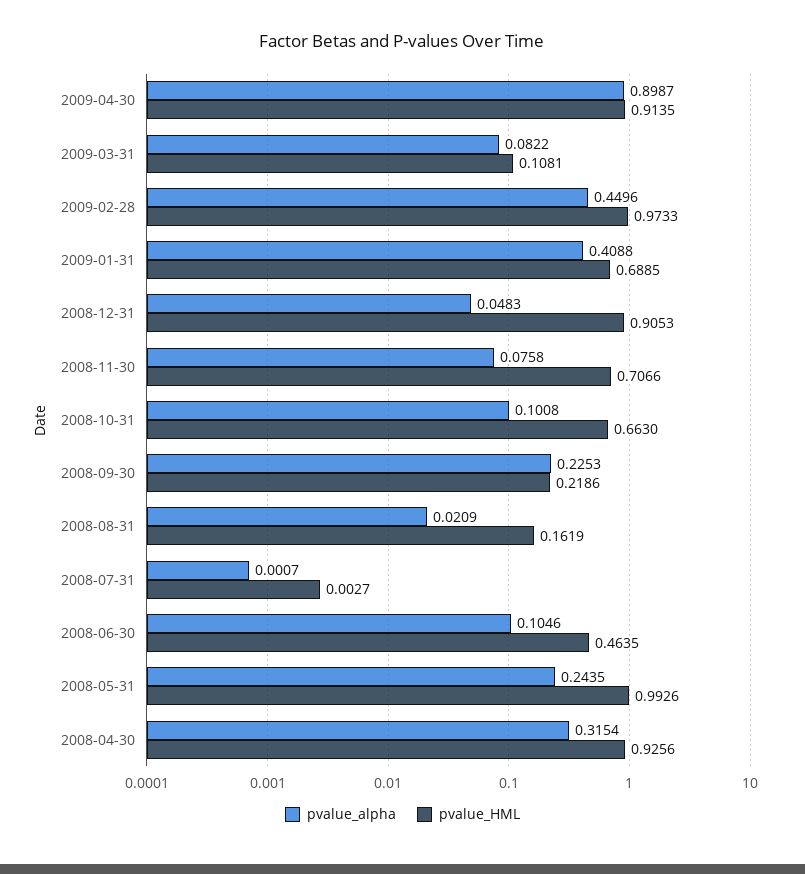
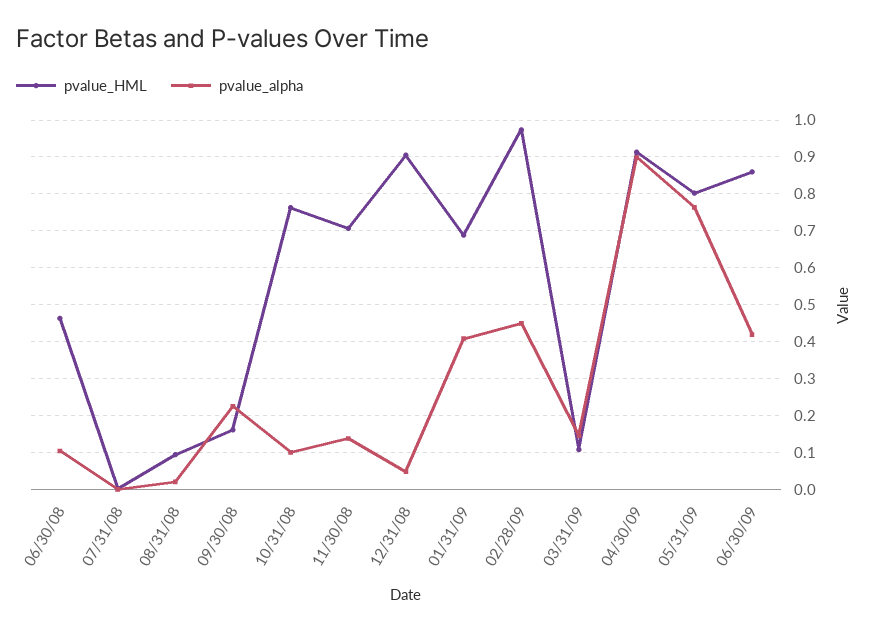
pvalue_alpha, 2009-03-31: 0.0822 -> 0.14
pvalue_alpha, 2008-11-30: 0.0758 -> 0.14
pvalue_HML, 2008-10-31: 0.663 -> 0.76
pvalue_HML, 2008-09-30: 0.2186 -> 0.16
pvalue_HML, 2008-08-31: 0.1619 -> 0.1
pvalue_alpha, 2008-05-31: 0.2435 -> none
pvalue_HML, 2008-05-31: 0.9926 -> none
pvalue_alpha, 2008-04-30: 0.3154 -> none
pvalue_HML, 2008-04-30: 0.9256 -> none
pvalue_HML, 05/31/09: none -> 0.8
pvalue_alpha, 05/31/09: none -> 0.76
pvalue_HML, 06/30/09: none -> 0.86
pvalue_alpha, 06/30/09: none -> 0.42

